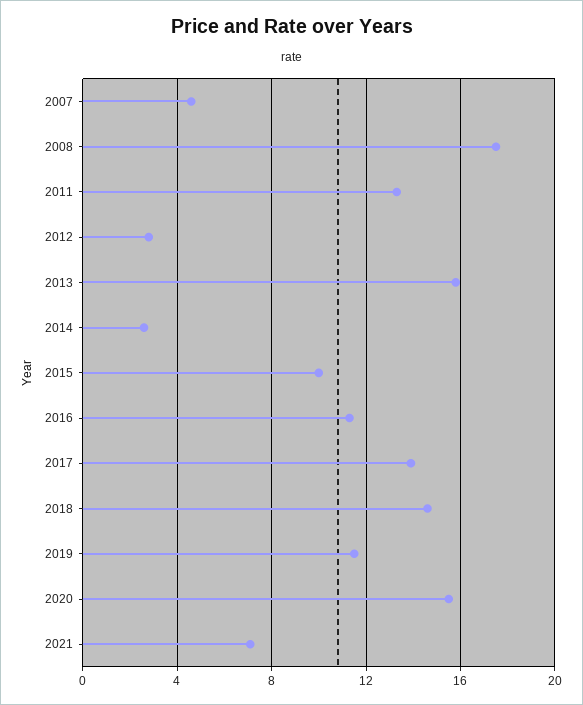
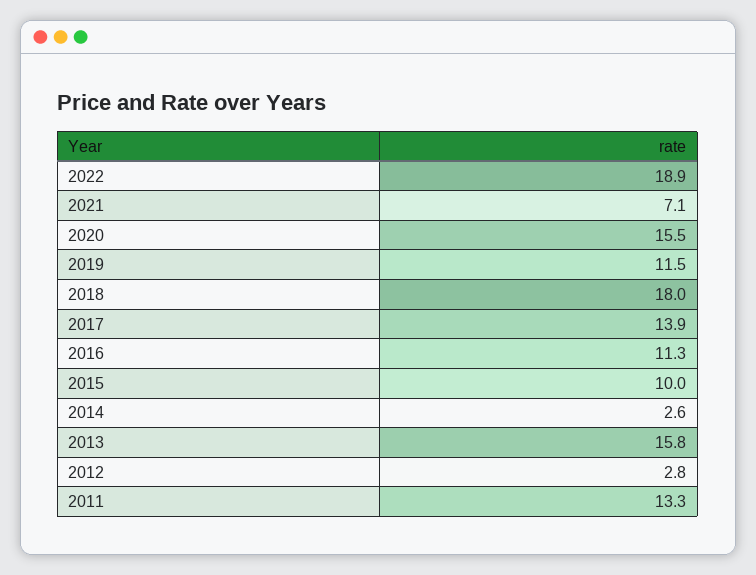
2007: 4.5 -> none
2008: 17.5 -> none
2018: 14.5 -> 18
2022: none -> 18.9

